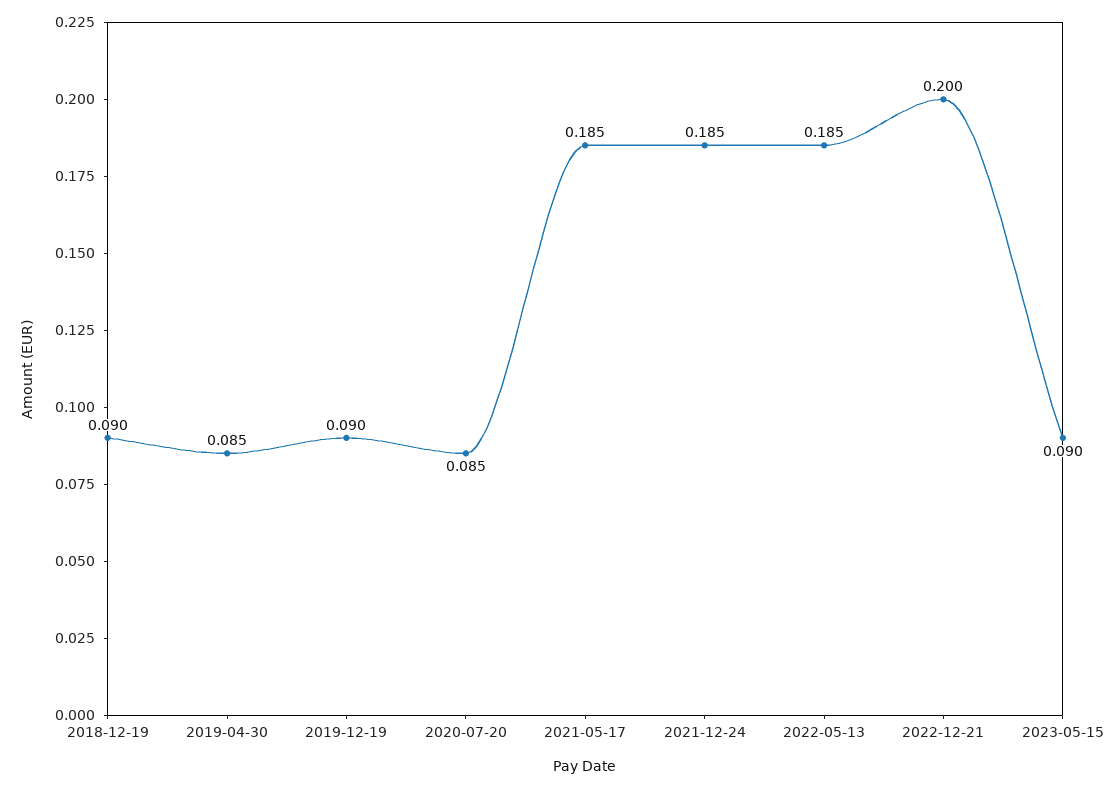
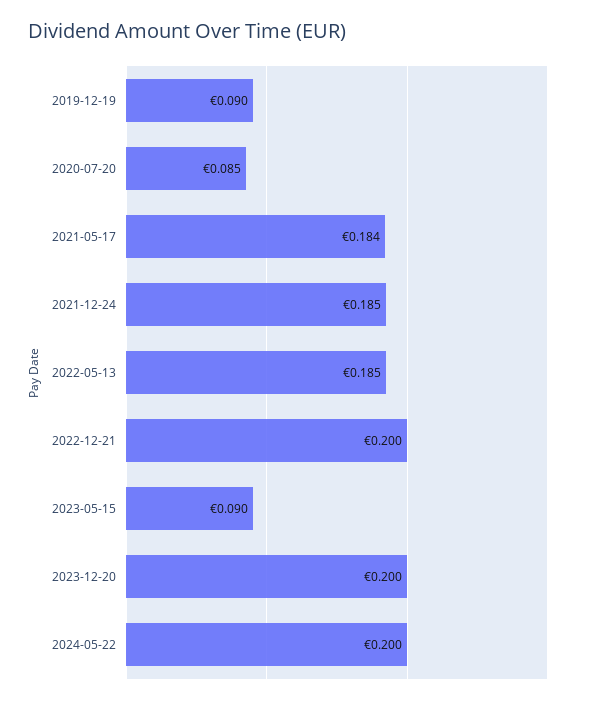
2018-12-19: 0.09 -> none
2019-04-30: 0.085 -> none
2021-05-17: 0.185 -> 0.184
2023-12-20: none -> 0.2
2024-05-22: none -> 0.2

